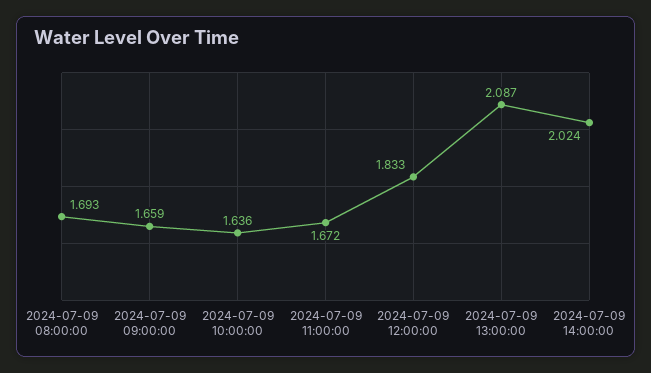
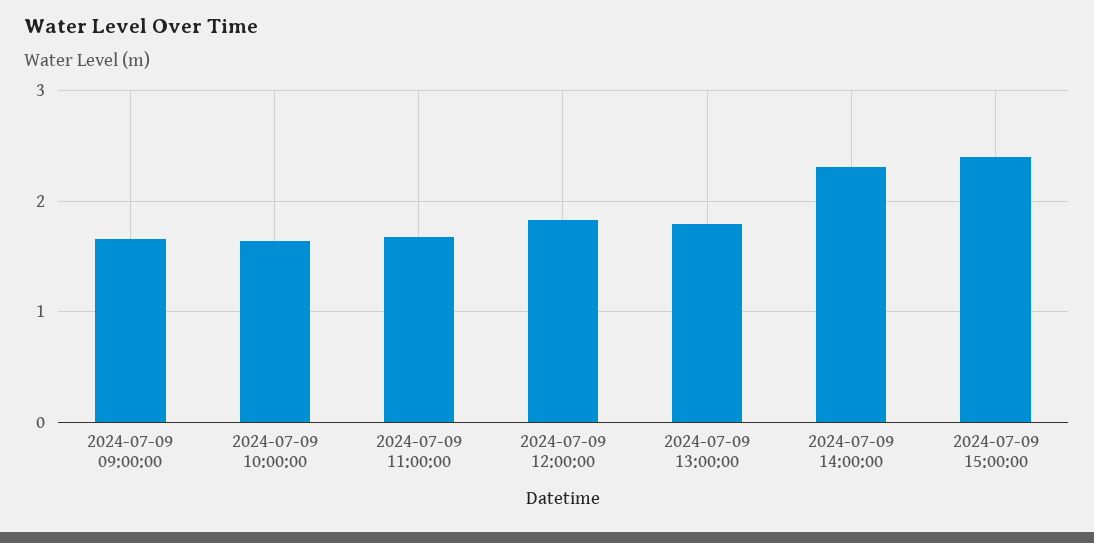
2024-07-09 08:00:00: 1.693 -> none
2024-07-09 13:00:00: 2.087 -> 1.8
2024-07-09 14:00:00: 2.024 -> 2.3
2024-07-09 15:00:00: none -> 2.4

